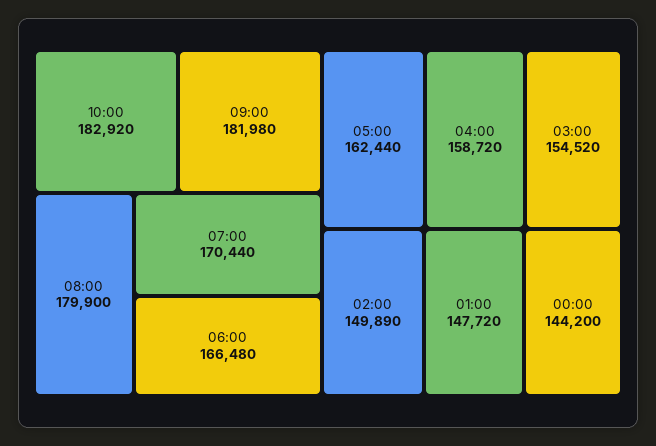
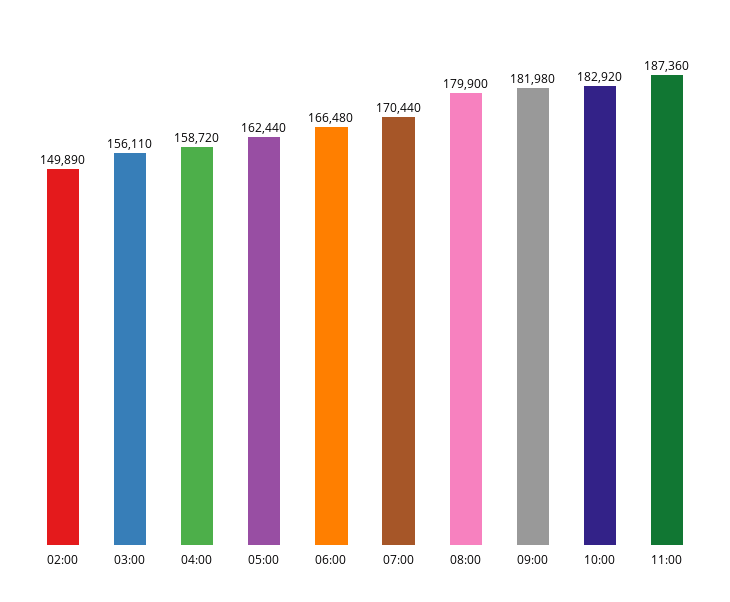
03:00: 154520 -> 156110
01:00: 147720 -> none
00:00: 144200 -> none
11:00: none -> 187360

